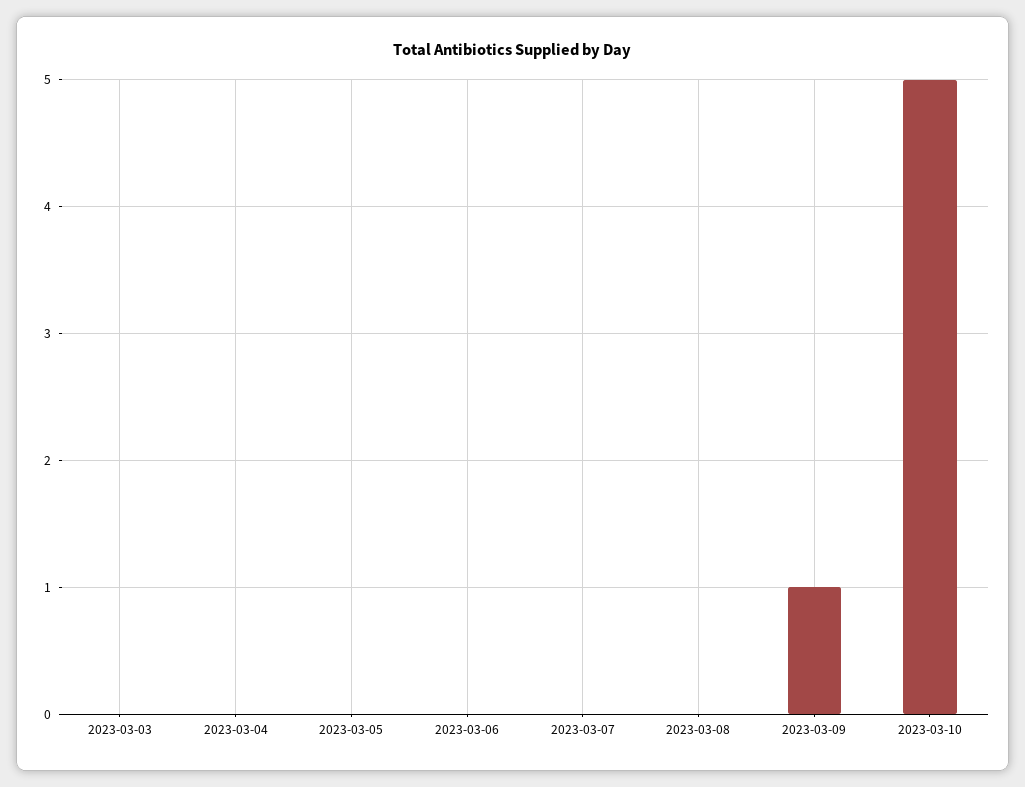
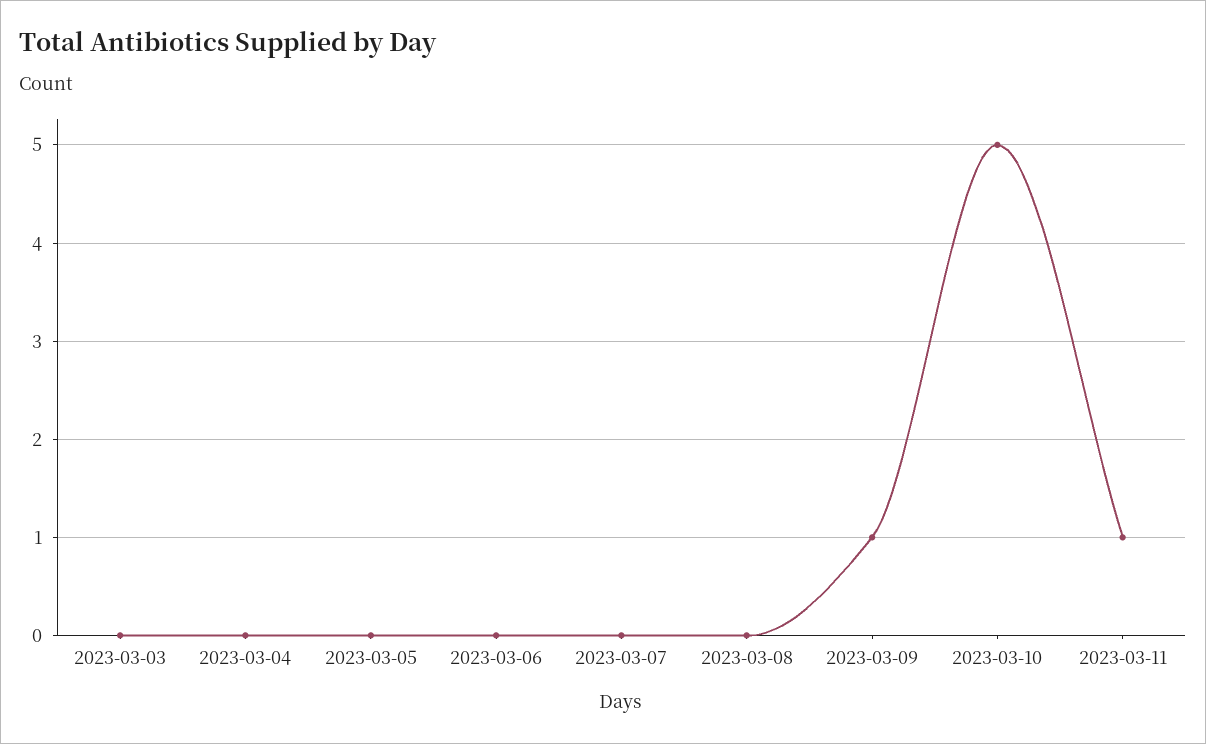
2023-03-11: none -> 1

